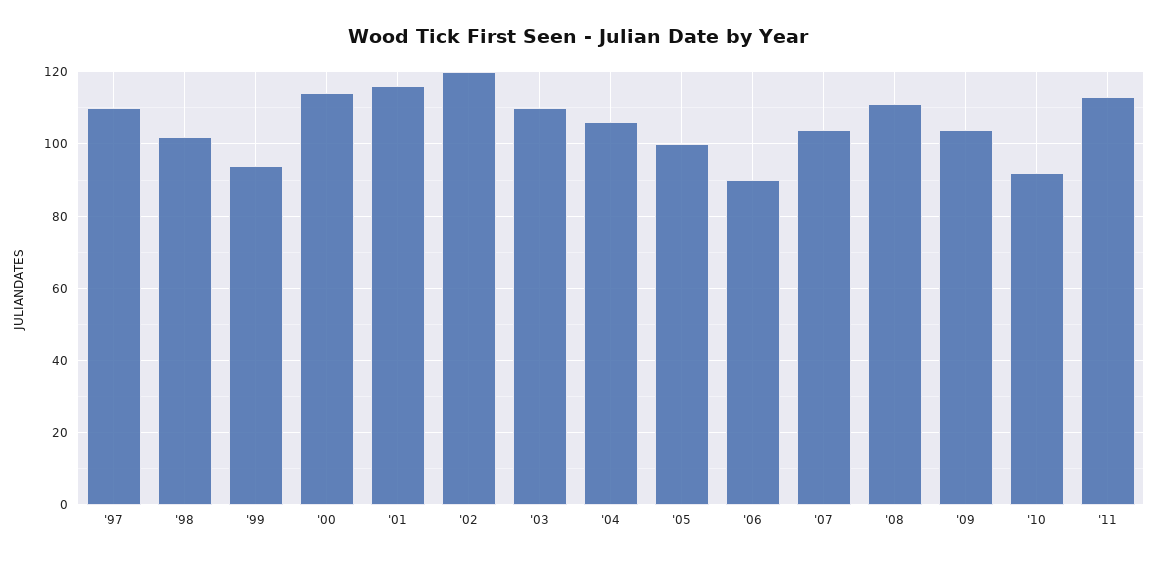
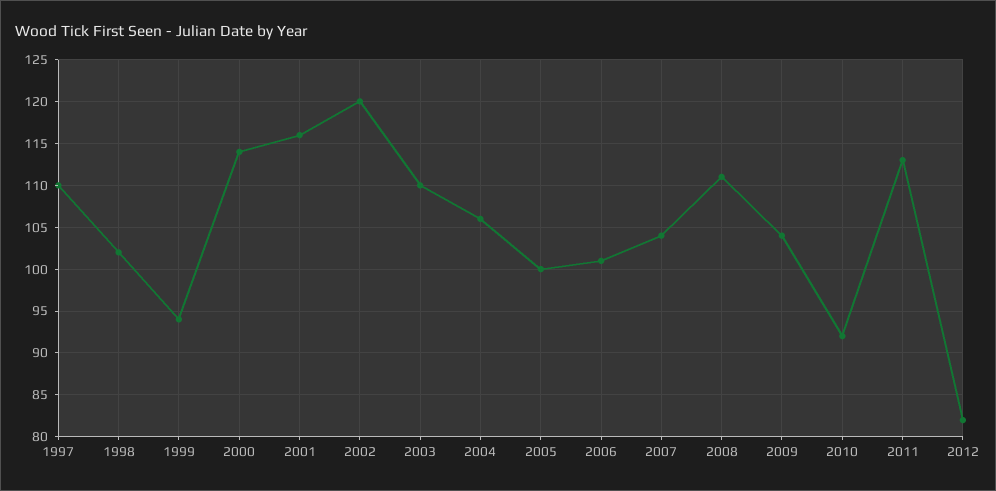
'06: 90 -> 101
2012: none -> 82

